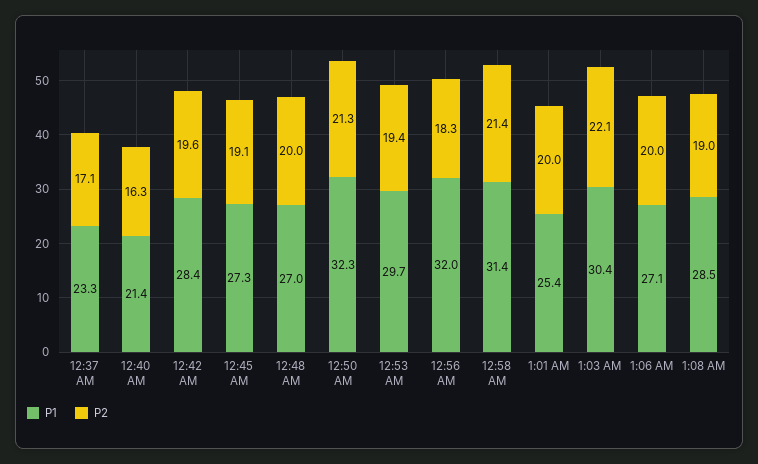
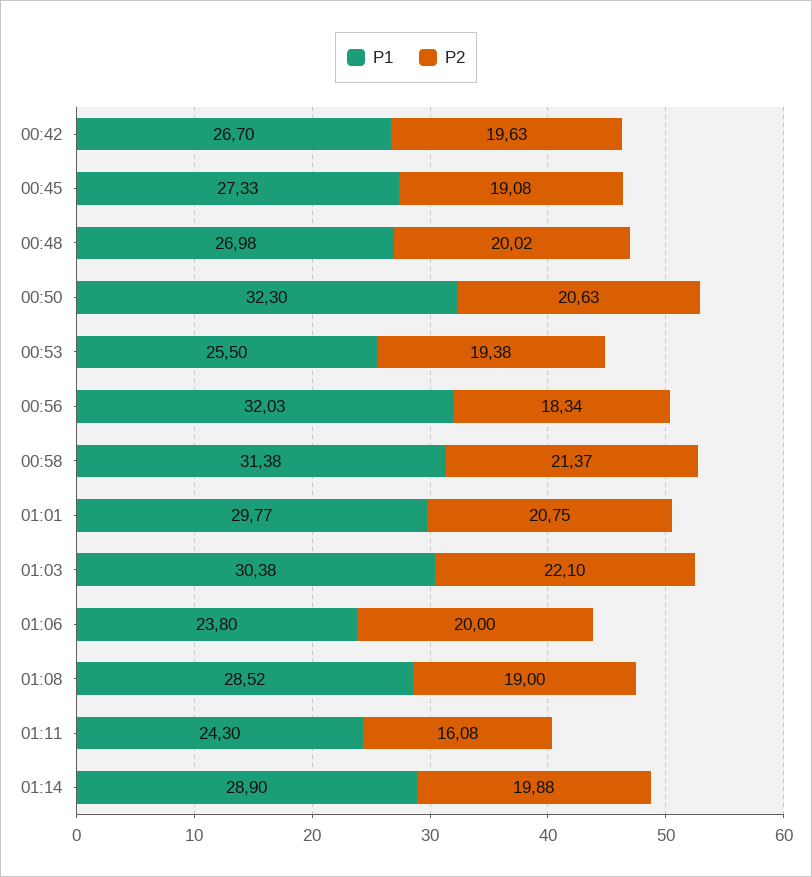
P1, 12:37 AM: 23.3 -> none
P2, 12:37 AM: 17.1 -> none
P1, 12:40 AM: 21.4 -> none
P2, 12:40 AM: 16.3 -> none
P1, 12:42 AM: 28.4 -> 26.7
P2, 12:50 AM: 21.3 -> 20.63
P1, 12:53 AM: 29.7 -> 25.5
P1, 1:01 AM: 25.4 -> 29.77
P2, 1:01 AM: 20 -> 20.75
P1, 1:06 AM: 27.1 -> 23.8
P1, 01:11: none -> 24.3
P2, 01:11: none -> 16.08
P1, 01:14: none -> 28.9
P2, 01:14: none -> 19.88

